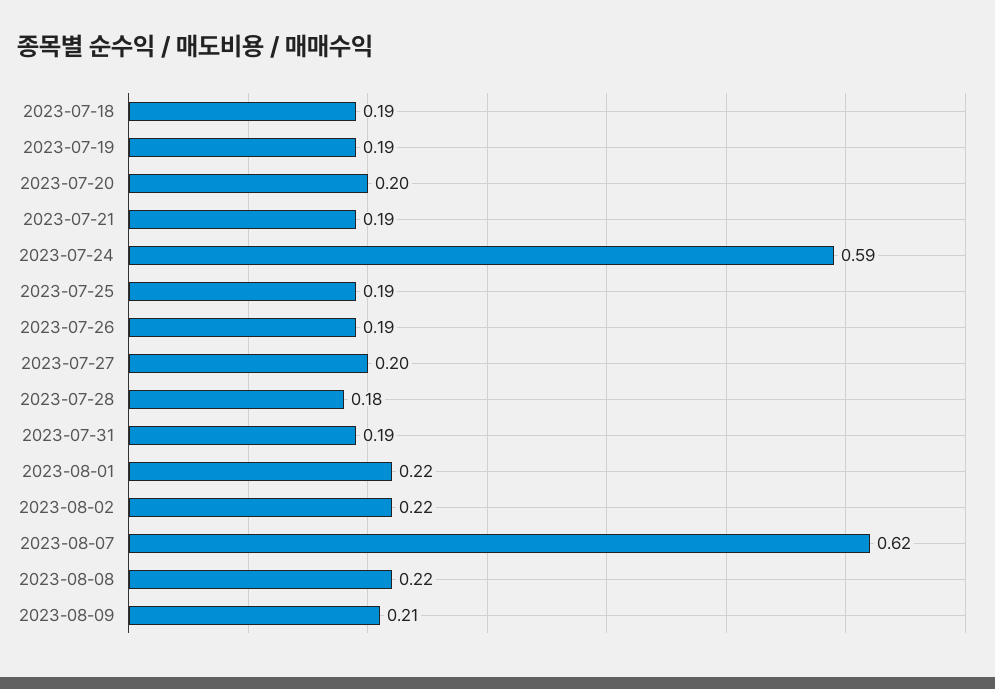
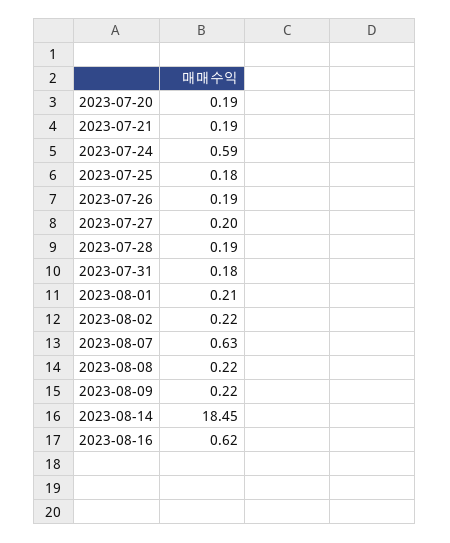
2023-07-18: 0.19 -> none
2023-07-19: 0.19 -> none
2023-07-20: 0.2 -> 0.19
2023-07-25: 0.19 -> 0.18
2023-07-28: 0.18 -> 0.19
2023-07-31: 0.19 -> 0.18
2023-08-01: 0.22 -> 0.21
2023-08-07: 0.62 -> 0.63
2023-08-09: 0.21 -> 0.22
2023-08-14: none -> 18.45
2023-08-16: none -> 0.62

